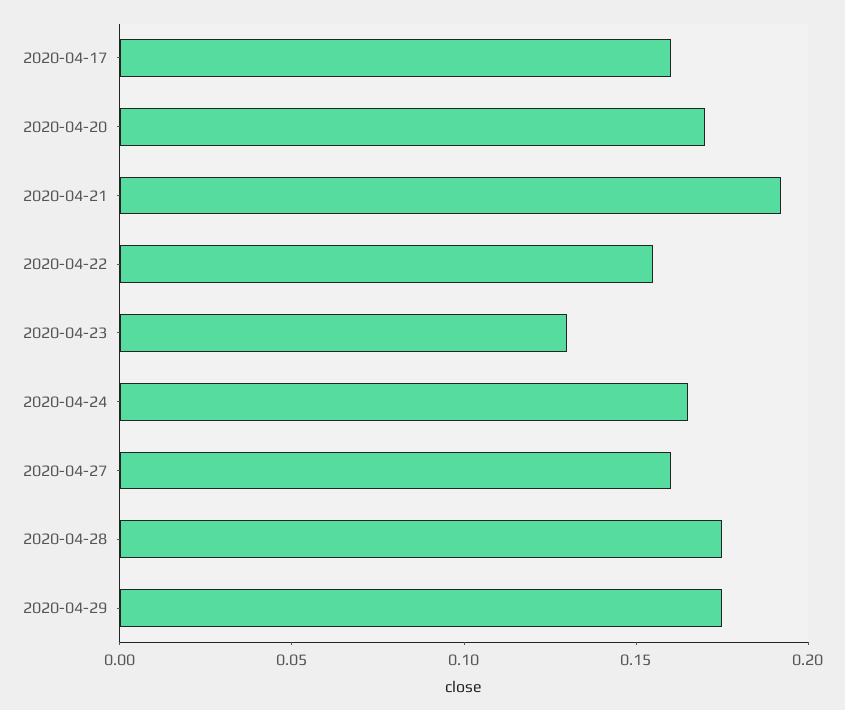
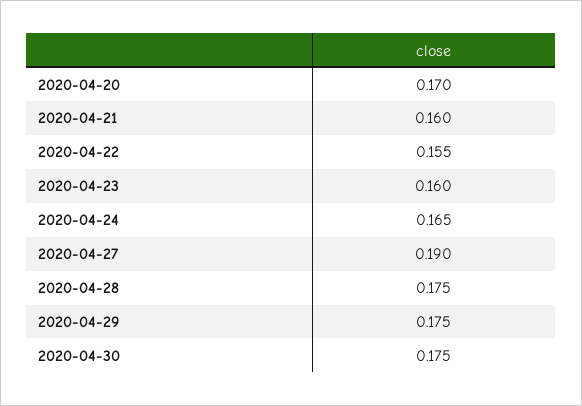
2020-04-17: 0.16 -> none
2020-04-21: 0.19 -> 0.16
2020-04-23: 0.13 -> 0.16
2020-04-27: 0.16 -> 0.19
2020-04-30: none -> 0.175

